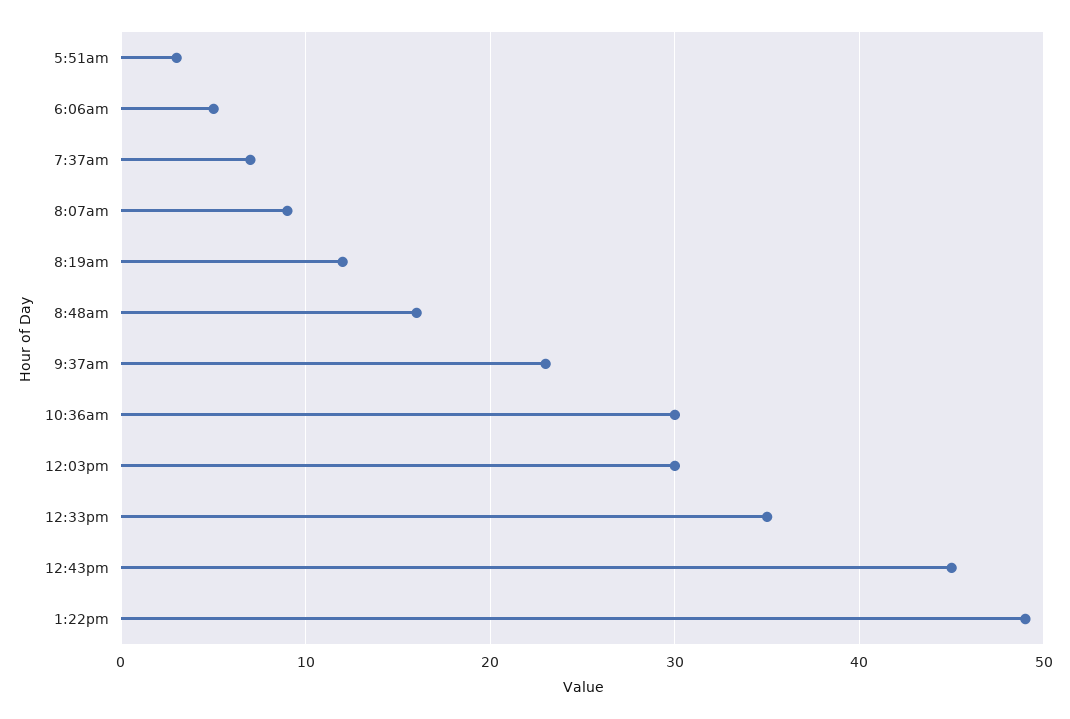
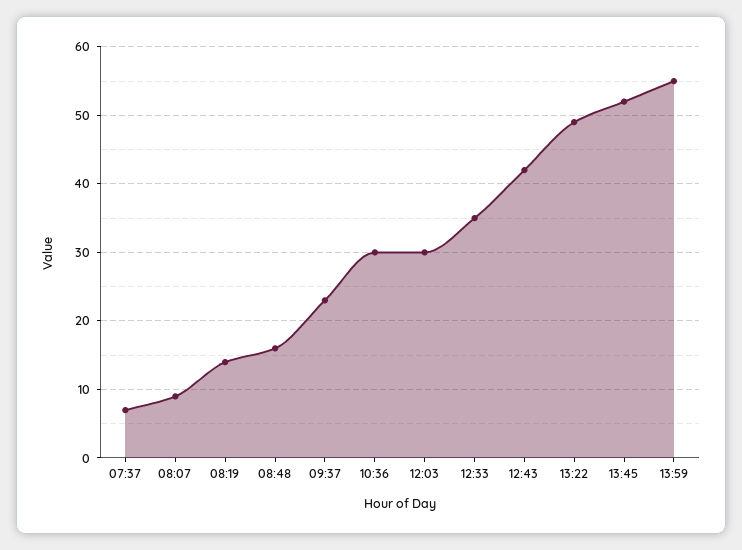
5:51am: 3 -> none
6:06am: 5 -> none
8:19am: 12 -> 14
12:43pm: 45 -> 42
13:45: none -> 52
13:59: none -> 55

